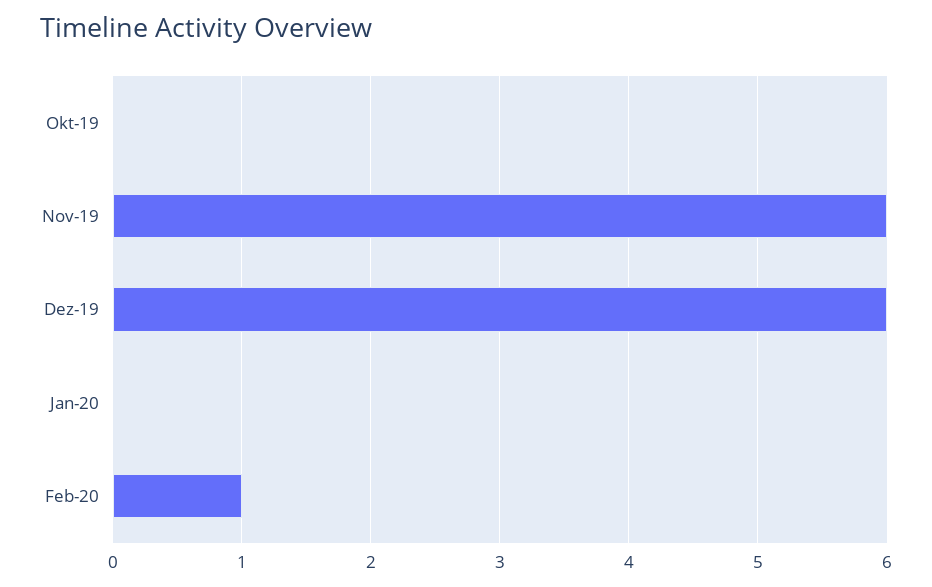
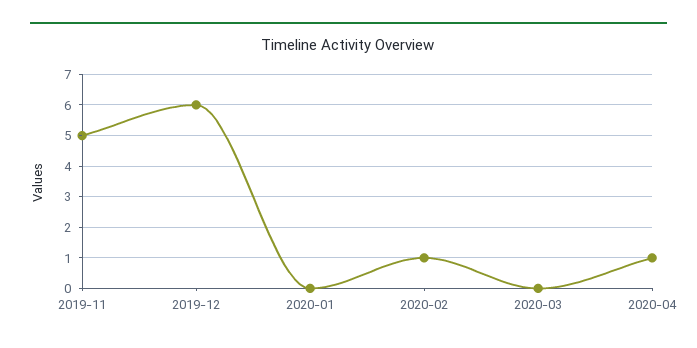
Okt-19: 0 -> none
Nov-19: 6 -> 5
2020-03: none -> 0
2020-04: none -> 1

